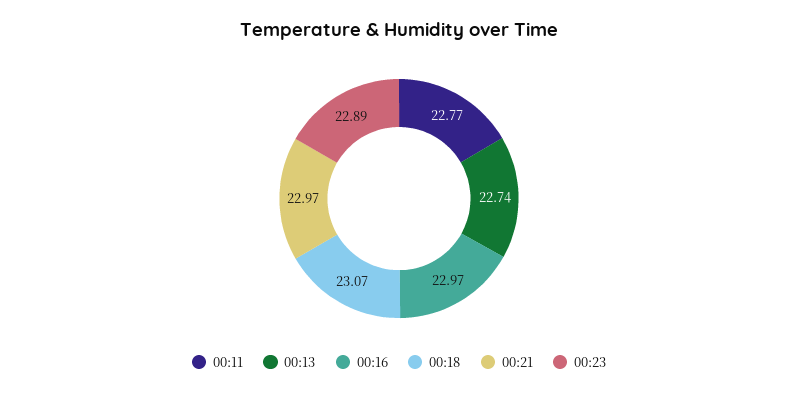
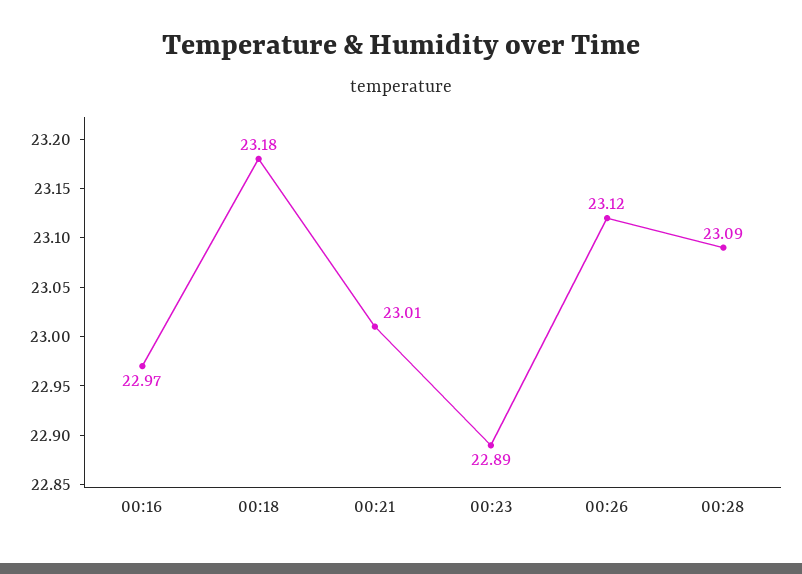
00:11: 22.77 -> none
00:13: 22.74 -> none
00:18: 23.07 -> 23.18
00:21: 22.97 -> 23.01
00:26: none -> 23.12
00:28: none -> 23.09

